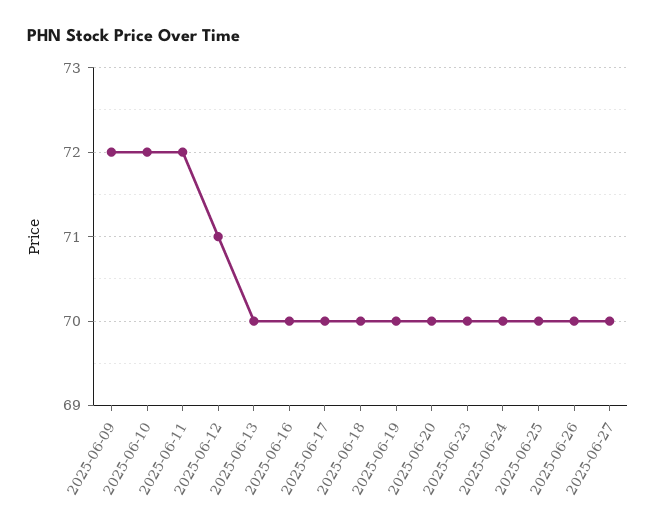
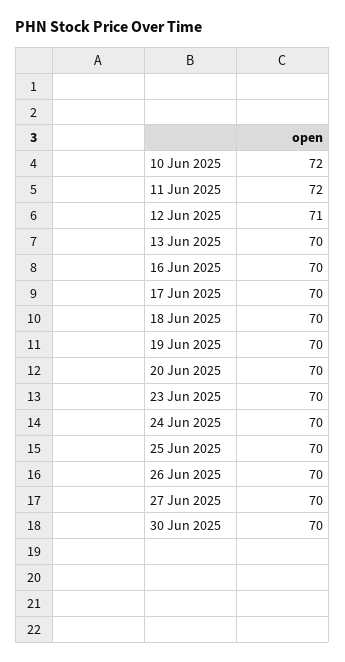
2025-06-09: 72 -> none
30 Jun 2025: none -> 70

